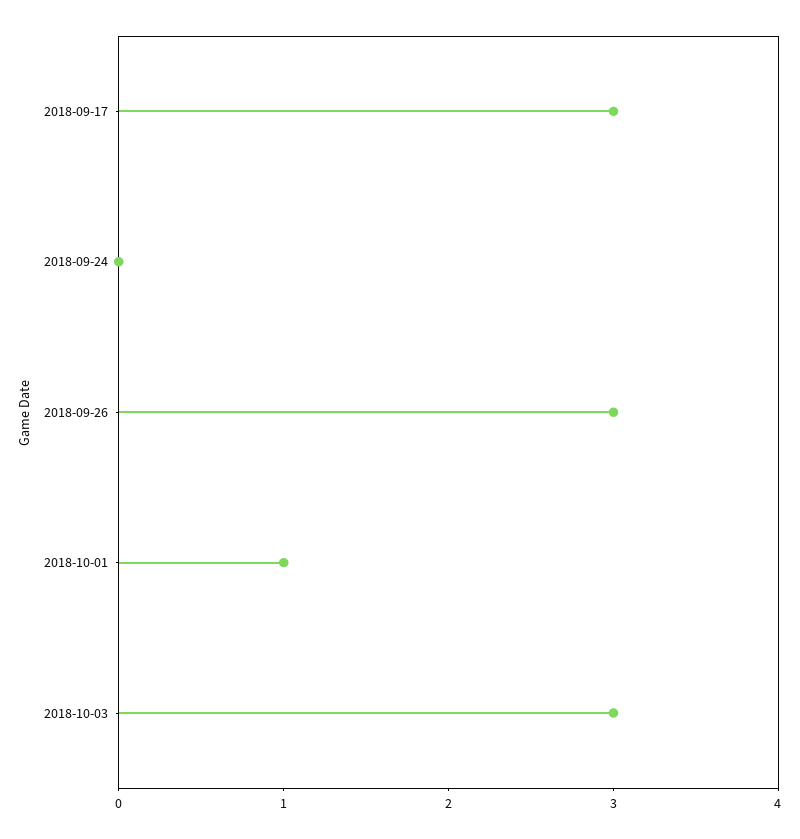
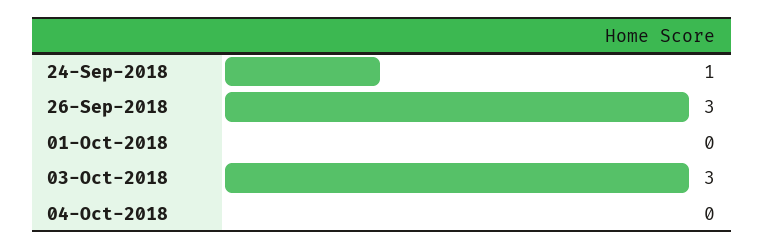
2018-09-17: 3 -> none
2018-09-24: 0 -> 1
2018-10-01: 1 -> 0
04-Oct-2018: none -> 0

